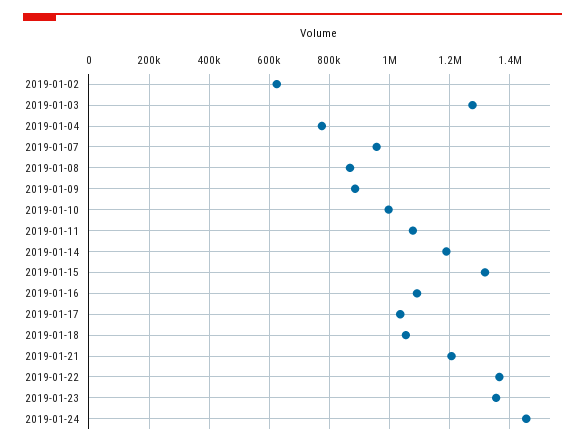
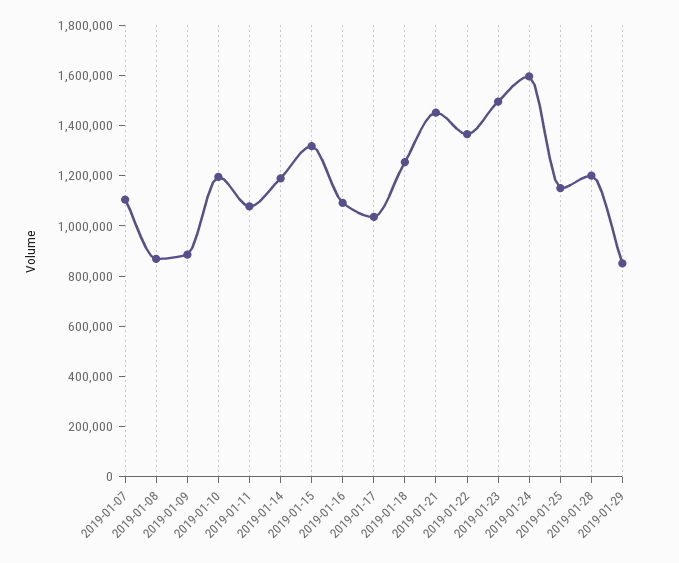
2019-01-02: 620000 -> none
2019-01-03: 1280000 -> none
2019-01-04: 780000 -> none
2019-01-07: 960000 -> 1100000
2019-01-10: 1000000 -> 1200000
2019-01-18: 1060000 -> 1250000
2019-01-21: 1200000 -> 1450000
2019-01-23: 1360000 -> 1500000
2019-01-24: 1460000 -> 1600000
2019-01-25: none -> 1150000
2019-01-28: none -> 1200000
2019-01-29: none -> 850000

